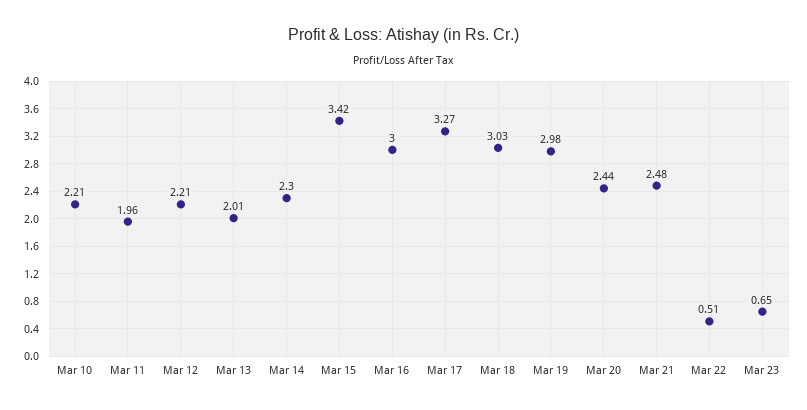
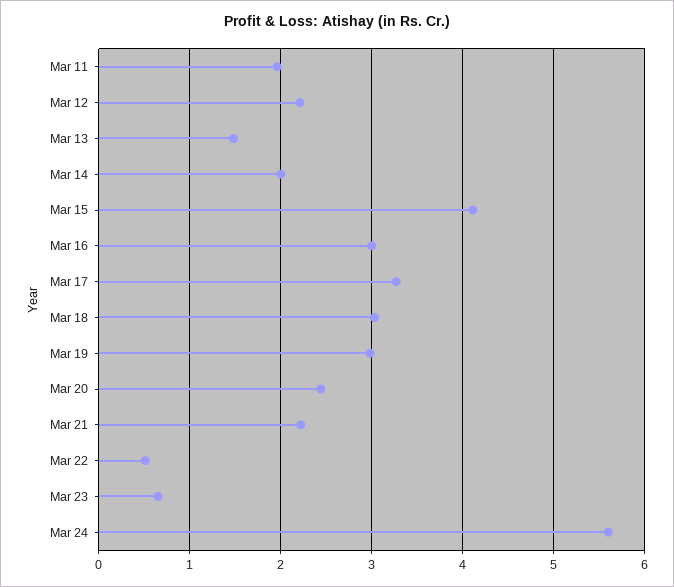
Mar 10: 2.21 -> none
Mar 13: 2.01 -> 1.5
Mar 14: 2.3 -> 2
Mar 15: 3.42 -> 4.1
Mar 21: 2.48 -> 2.2
Mar 24: none -> 5.6

